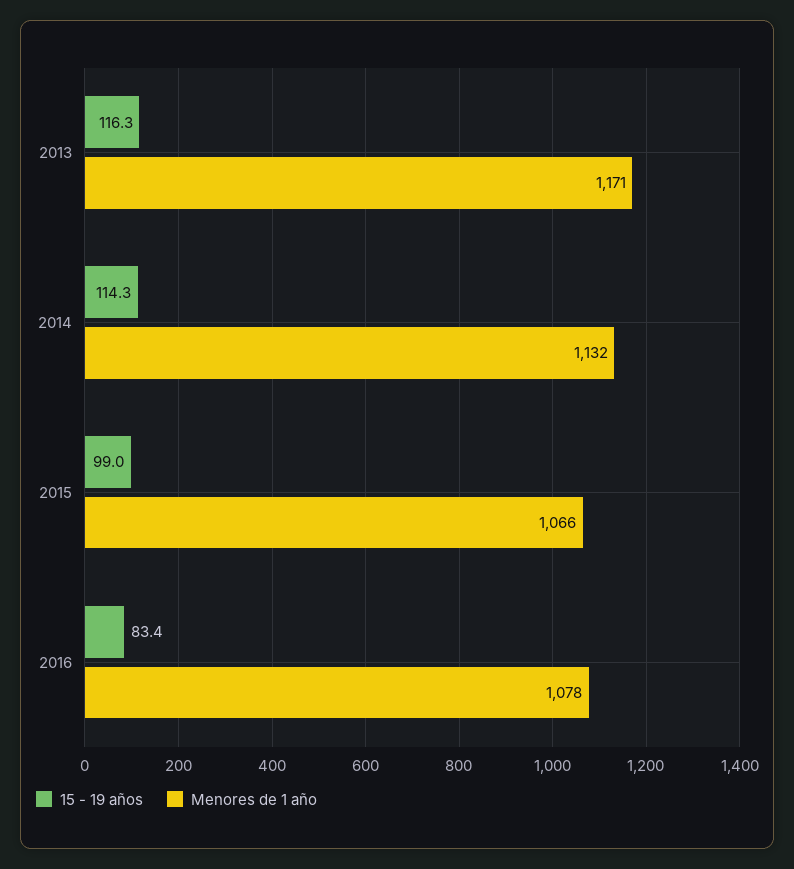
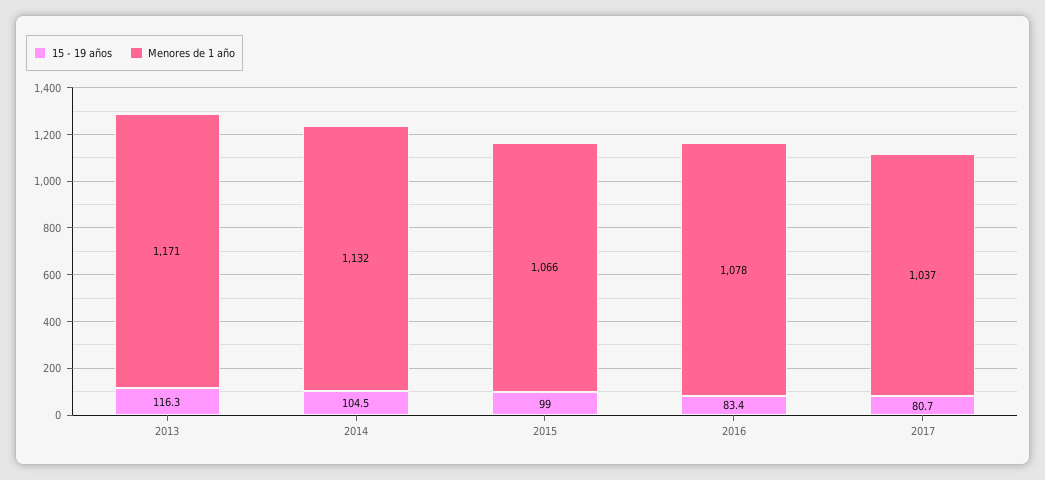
15 - 19 años, 2014: 114.3 -> 104.5
15 - 19 años, 2017: none -> 80.7
Menores de 1 año, 2017: none -> 1037

